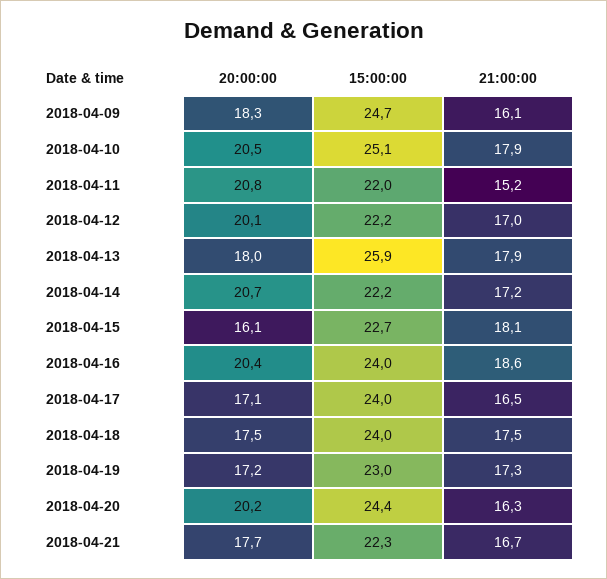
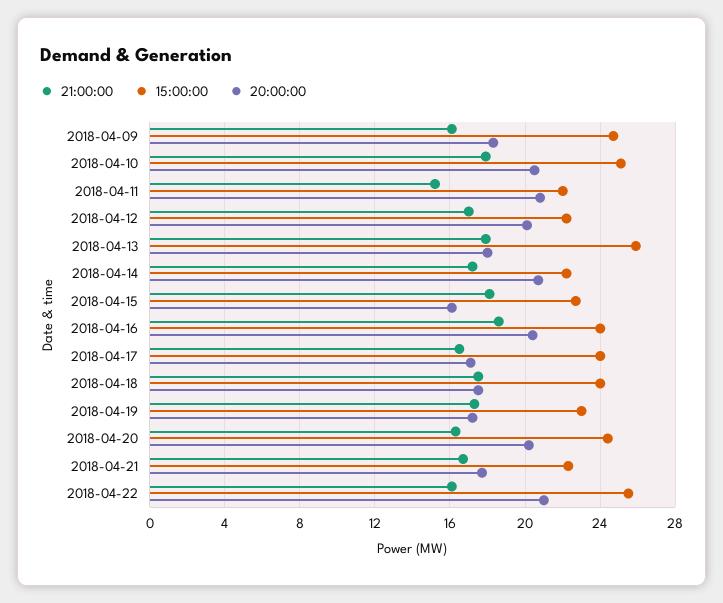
21:00:00, 2018-04-22: none -> 16
15:00:00, 2018-04-22: none -> 25.5
20:00:00, 2018-04-22: none -> 21

